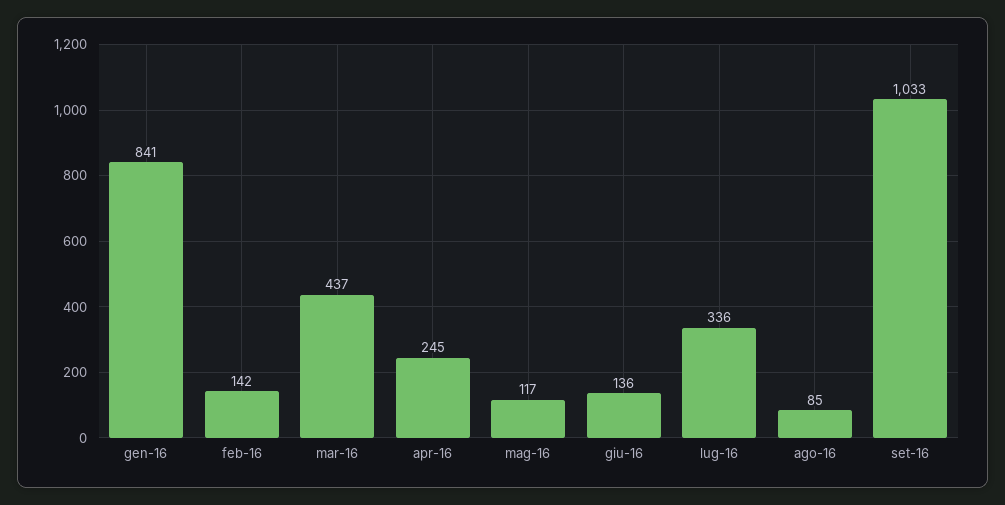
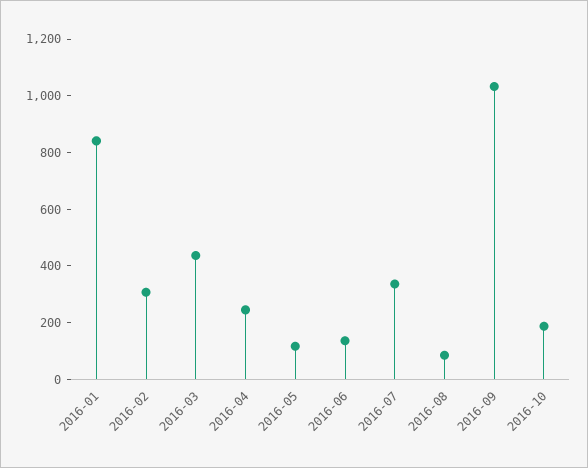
feb-16: 142 -> 300
2016-10: none -> 200

